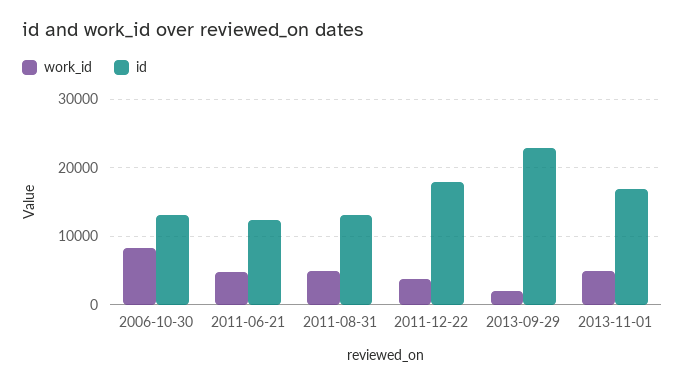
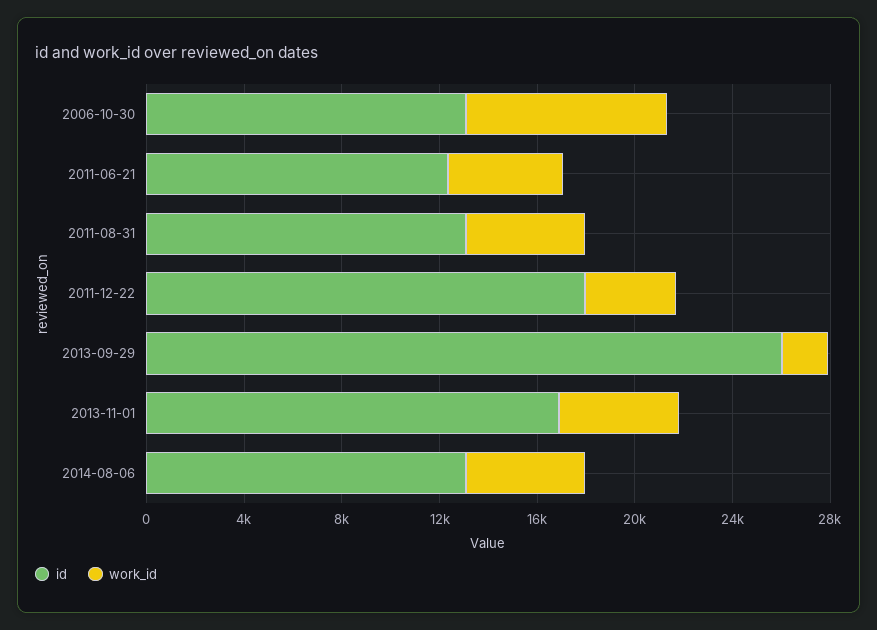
id, 2013-09-29: 23000 -> 26000
id, 2014-08-06: none -> 13000
work_id, 2014-08-06: none -> 5000

